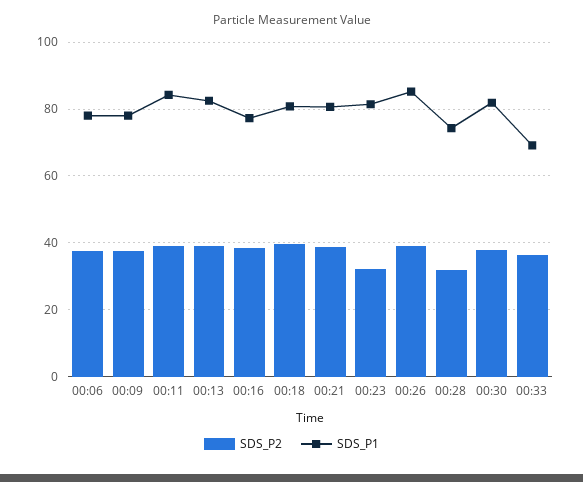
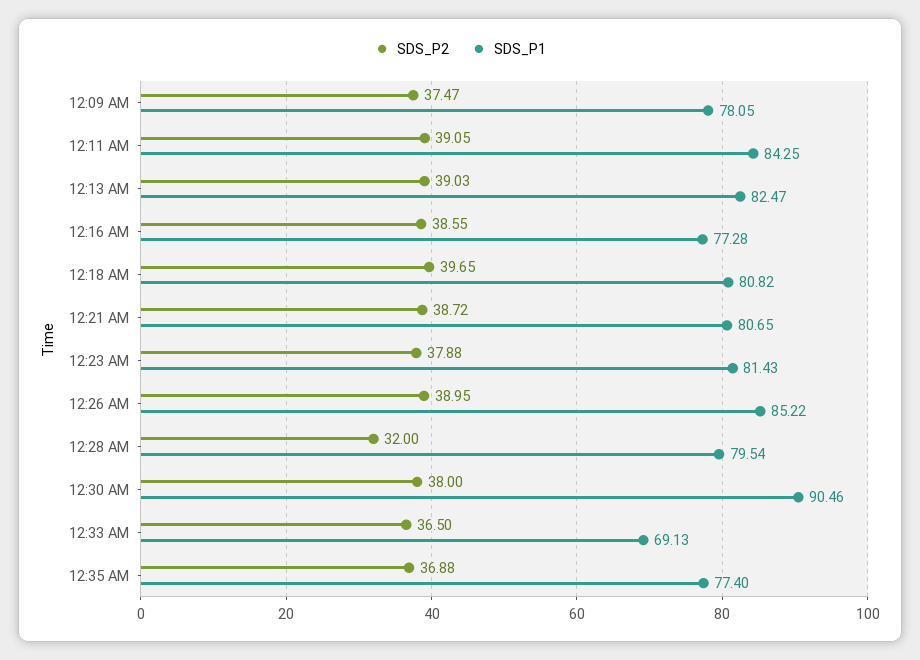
SDS_P2, 00:06: 38 -> none
SDS_P1, 00:06: 78 -> none
SDS_P2, 00:23: 32 -> 37.88
SDS_P1, 00:28: 74 -> 79.54
SDS_P1, 00:30: 82 -> 90.46
SDS_P2, 12:35 AM: none -> 36.88
SDS_P1, 12:35 AM: none -> 77.4

